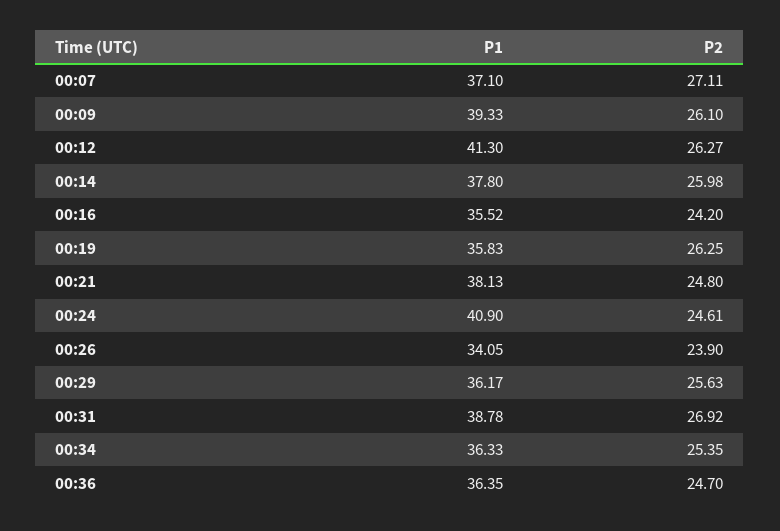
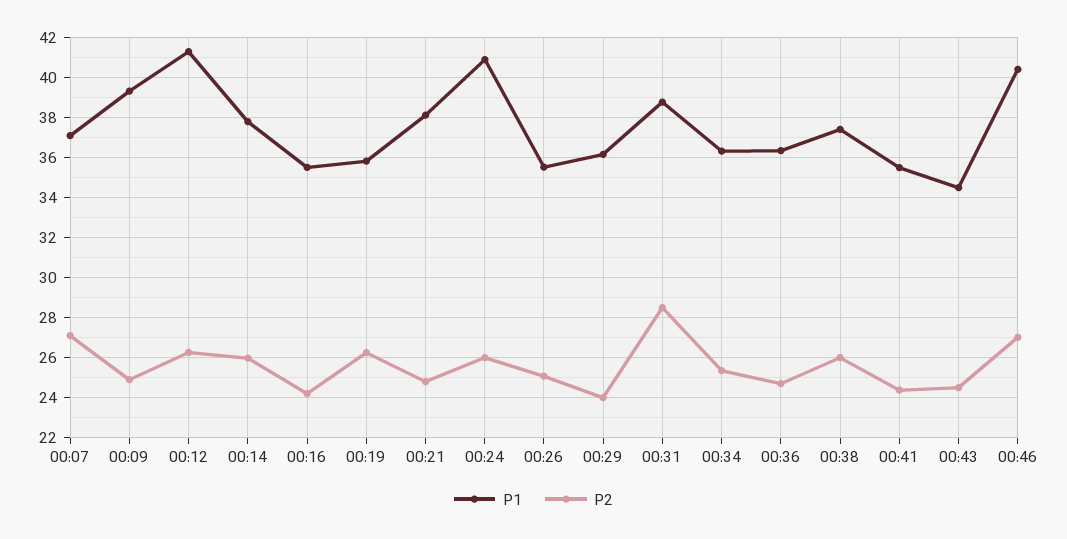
P2, 00:09: 26.1 -> 25
P2, 00:24: 24.61 -> 26
P1, 00:26: 34.05 -> 35.5
P2, 00:26: 23.9 -> 25
P2, 00:29: 25.63 -> 24
P2, 00:31: 26.92 -> 28.5
P1, 00:38: none -> 37.5
P2, 00:38: none -> 26
P1, 00:41: none -> 35.5
P2, 00:41: none -> 24.5
P1, 00:43: none -> 34.5
P2, 00:43: none -> 24.5
P1, 00:46: none -> 40.5
P2, 00:46: none -> 27

